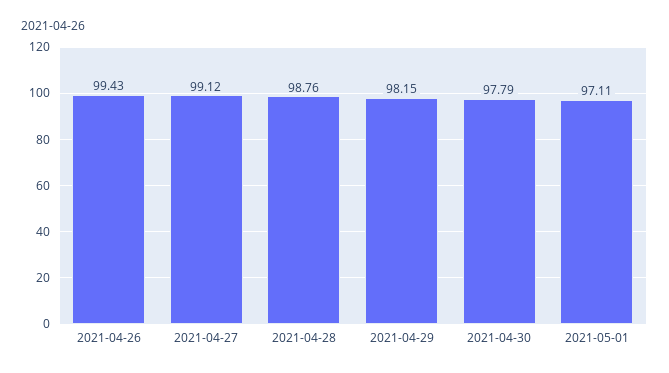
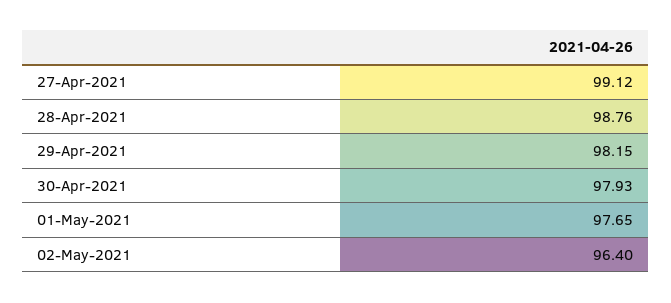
2021-04-26: 99.43 -> none
2021-04-30: 97.79 -> 97.93
2021-05-01: 97.11 -> 97.65
02-May-2021: none -> 96.4

